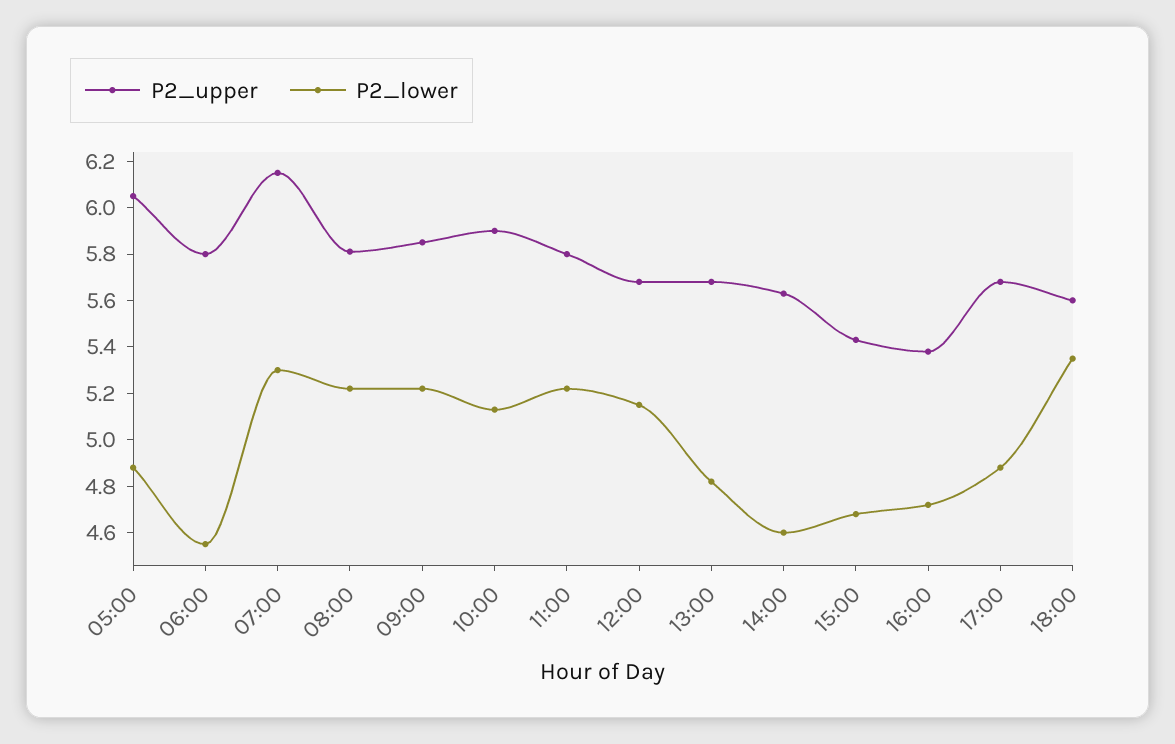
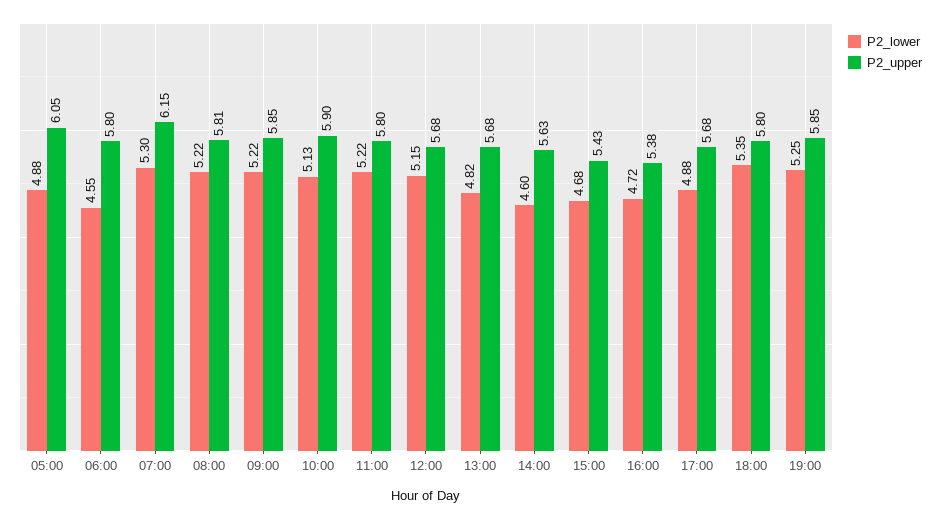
P2_upper, 18:00: 5.6 -> 5.8
P2_lower, 19:00: none -> 5.25
P2_upper, 19:00: none -> 5.85

